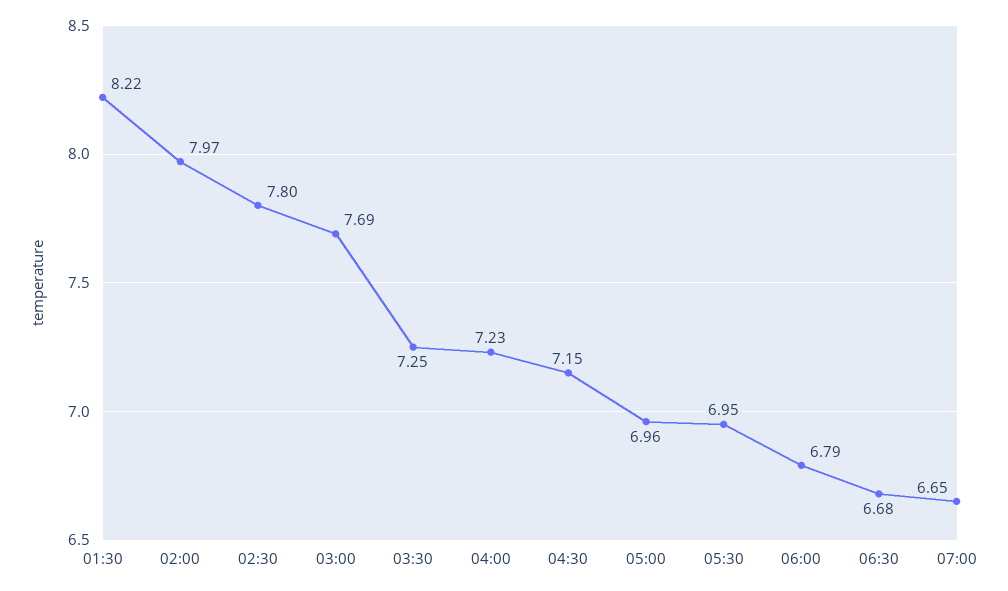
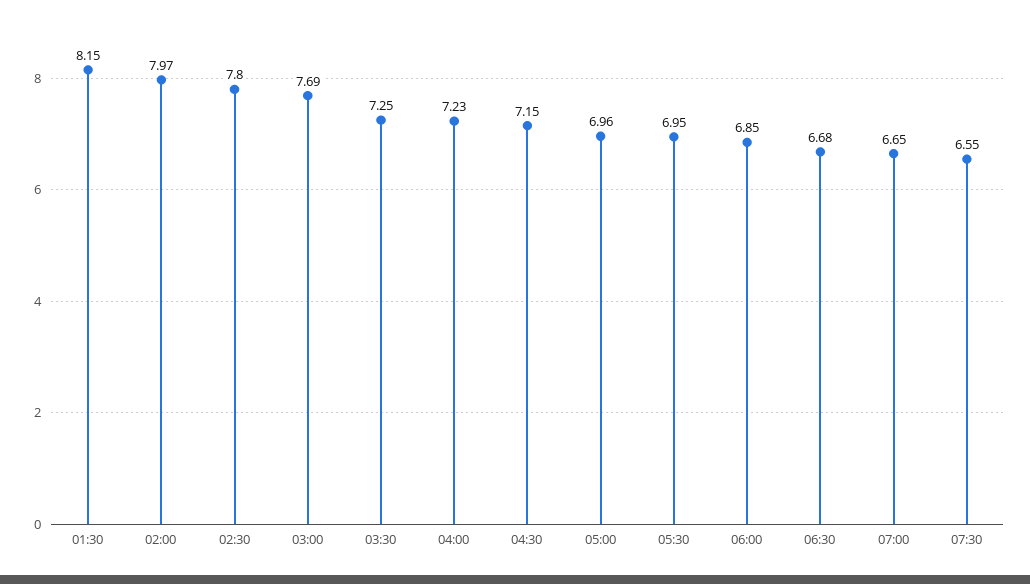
01:30: 8.22 -> 8.15
06:00: 6.79 -> 6.85
07:30: none -> 6.55

